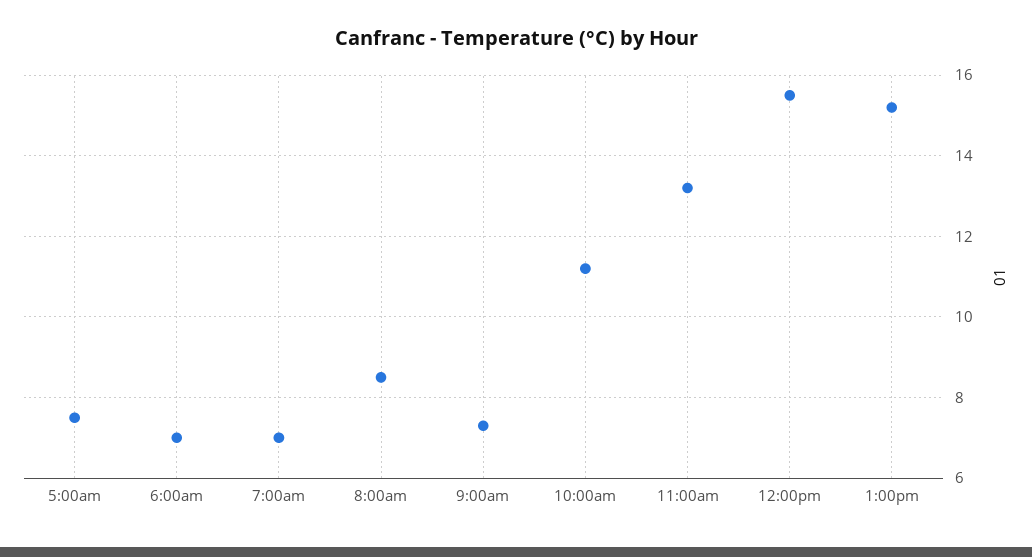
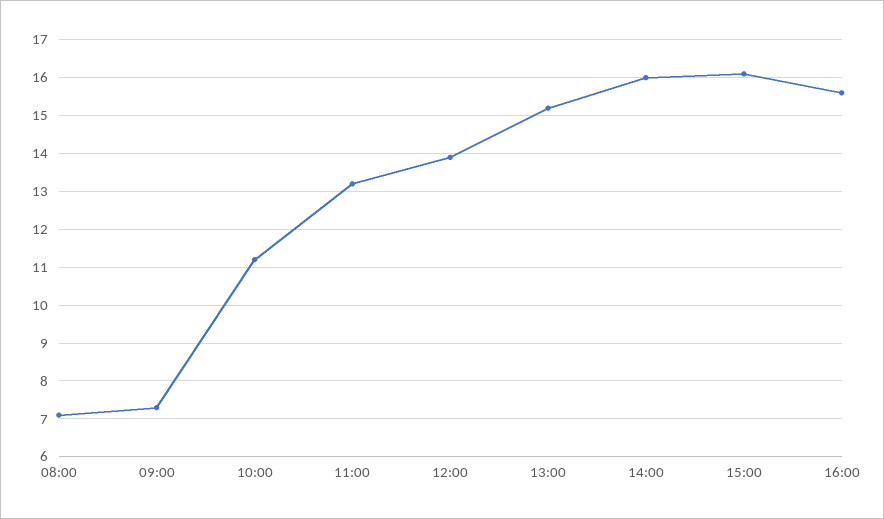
5:00am: 7.5 -> none
6:00am: 7 -> none
7:00am: 7 -> none
8:00am: 8.5 -> 7
12:00pm: 15.5 -> 14
14:00: none -> 16
15:00: none -> 16
16:00: none -> 15.5

